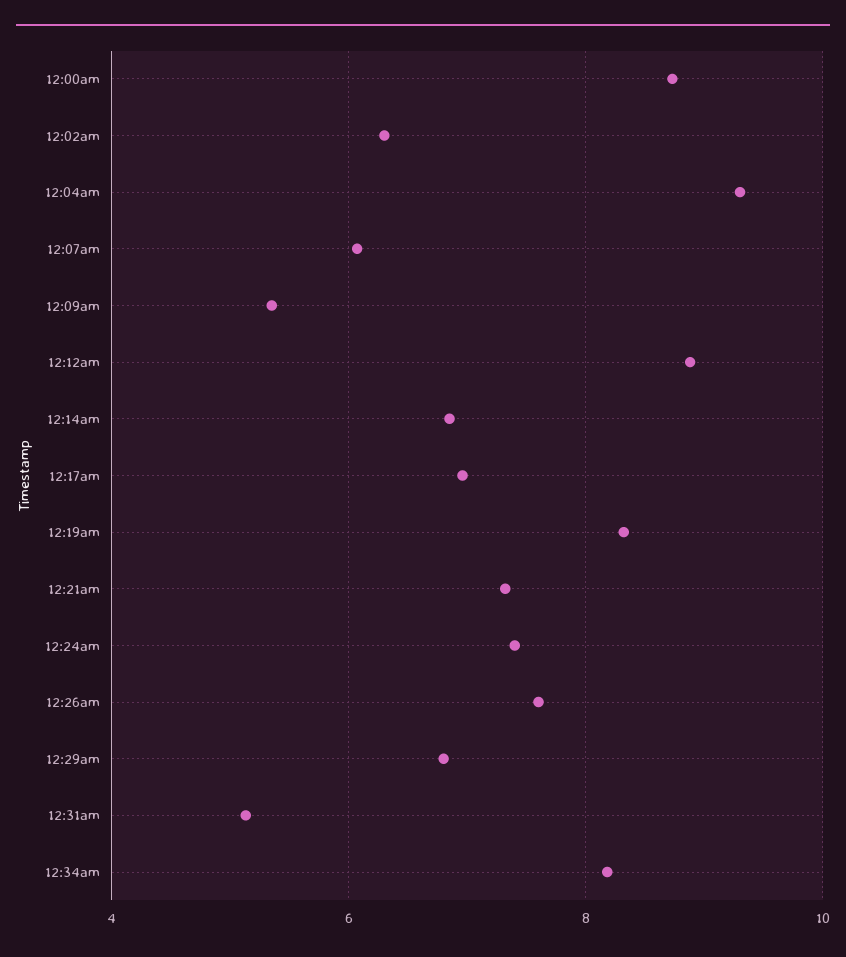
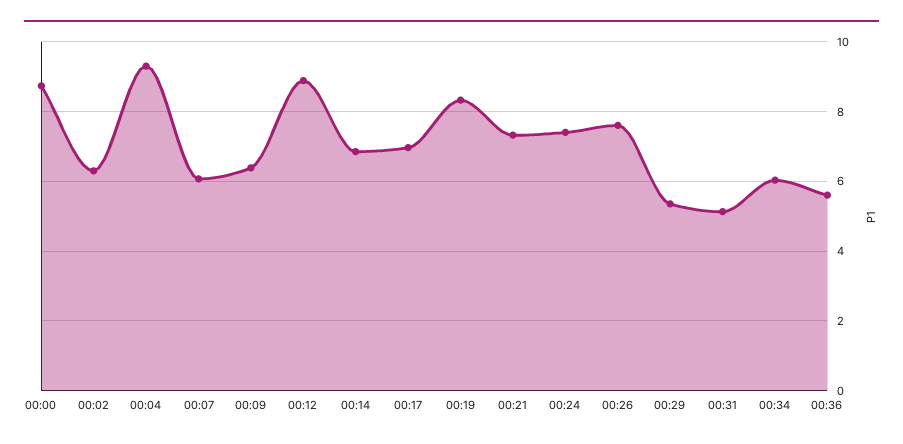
12:09am: 5.4 -> 6.4
12:29am: 6.8 -> 5.4
12:34am: 8.2 -> 6
00:36: none -> 5.6

